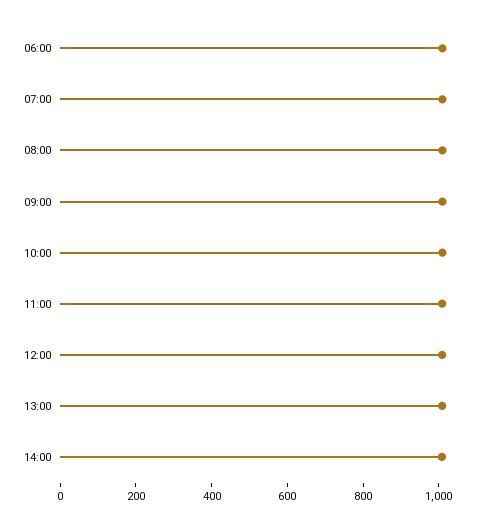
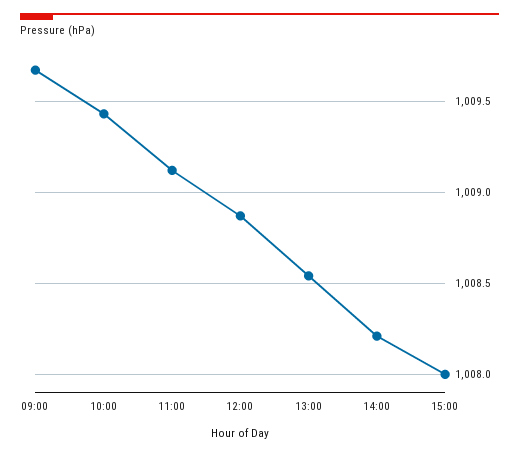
06:00: 1000 -> none
07:00: 1000 -> none
08:00: 1000 -> none
15:00: none -> 1008

